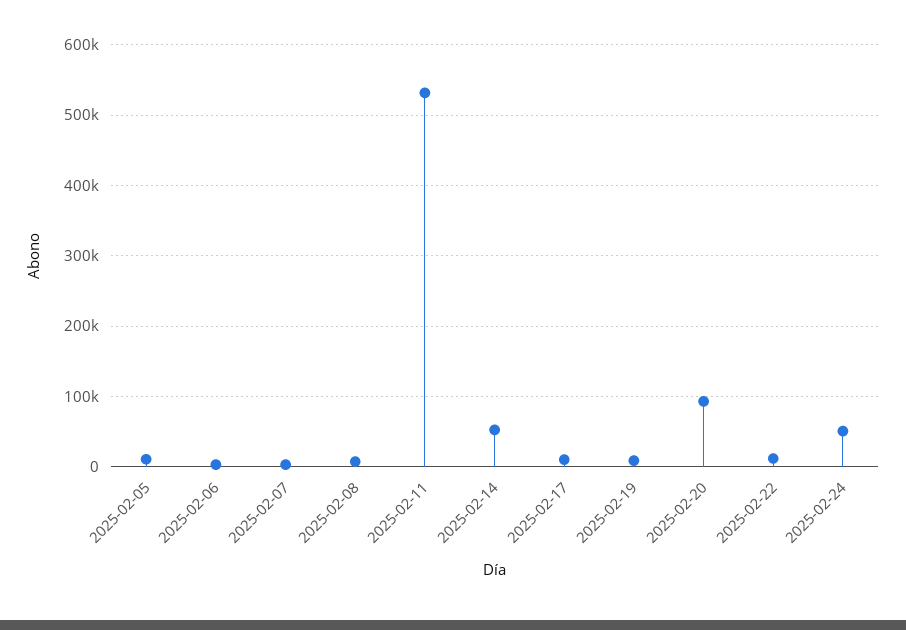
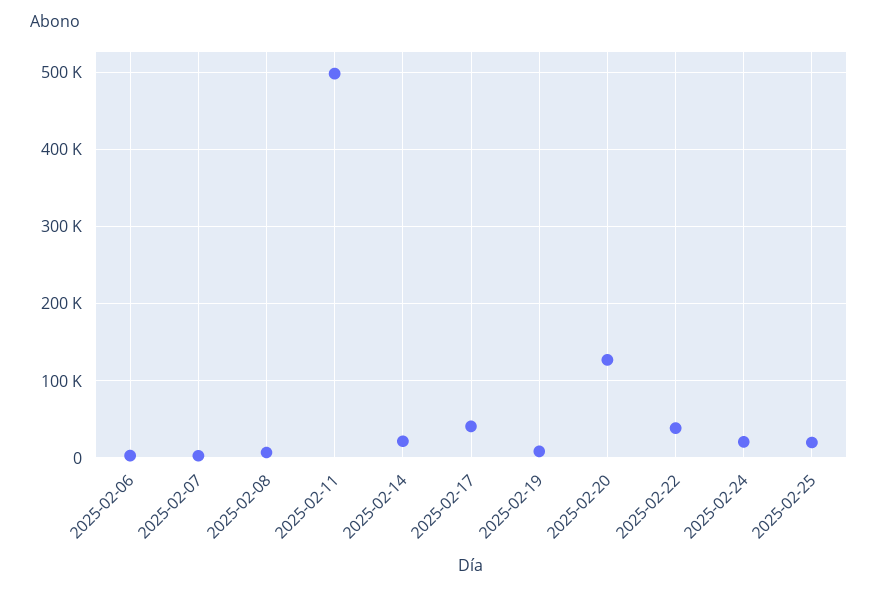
2025-02-05: 10000 -> none
2025-02-11: 530000 -> 500000
2025-02-14: 50000 -> 20000
2025-02-17: 10000 -> 40000
2025-02-20: 90000 -> 130000
2025-02-22: 10000 -> 40000
2025-02-24: 50000 -> 20000
2025-02-25: none -> 20000

